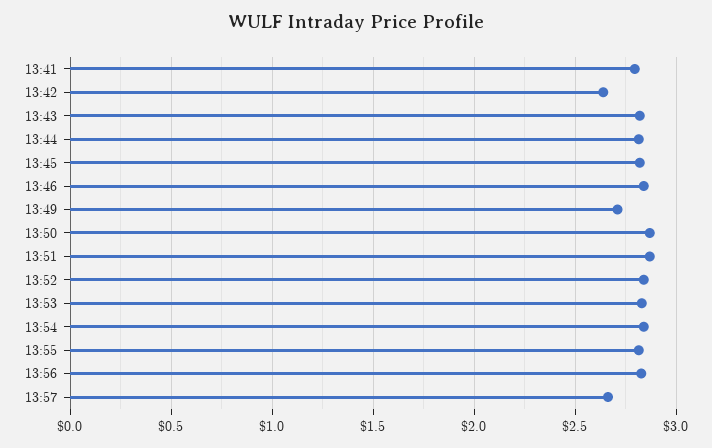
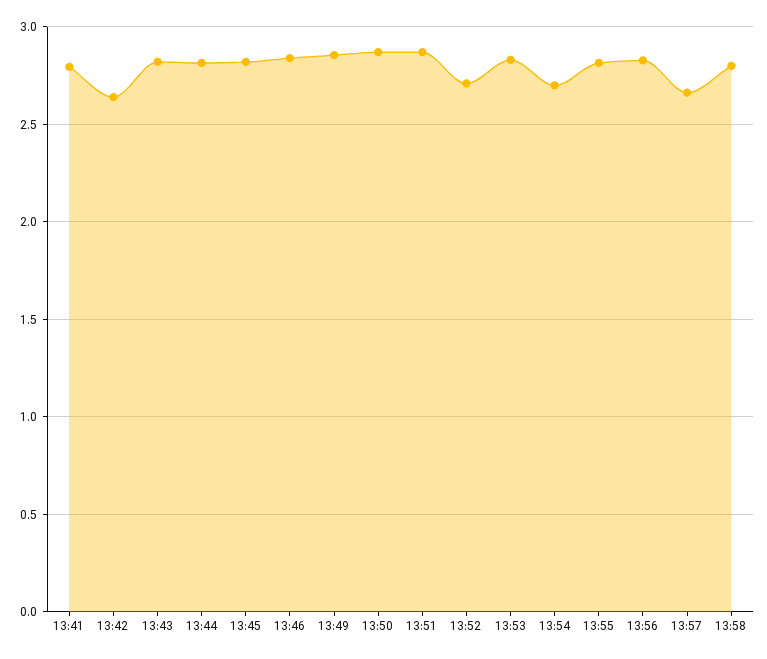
13:49: 2.7 -> 2.85
13:52: 2.85 -> 2.7
13:54: 2.85 -> 2.7
13:58: none -> 2.8

